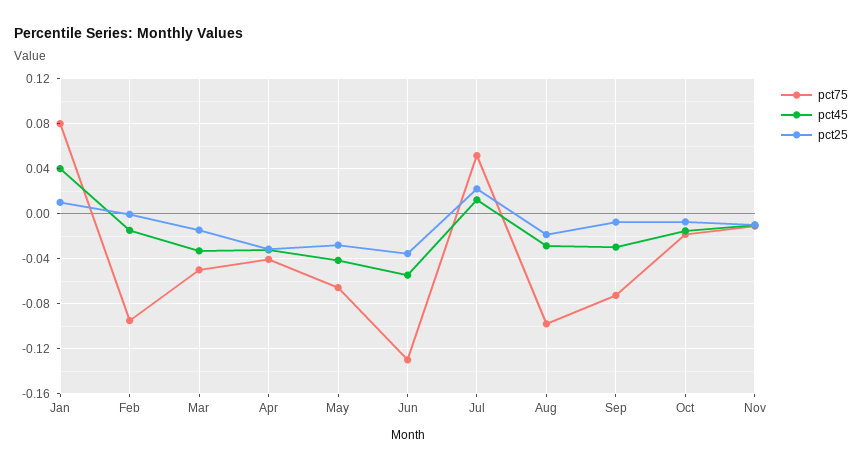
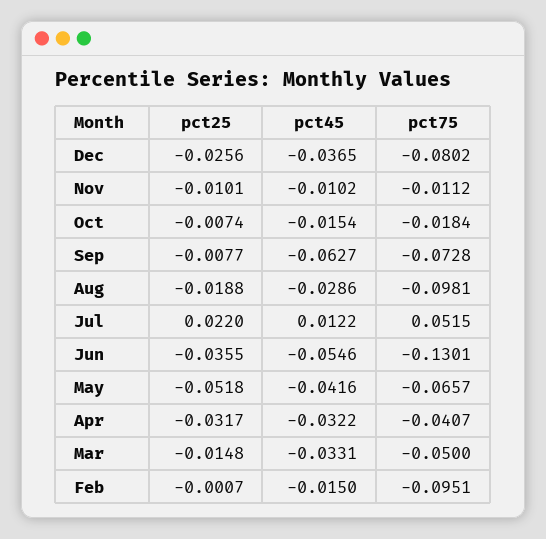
pct75, Jan: 0.08 -> none
pct45, Jan: 0.04 -> none
pct25, Jan: 0.01 -> none
pct25, May: -0.03 -> -0.0518
pct45, Sep: -0.03 -> -0.0627
pct25, Dec: none -> -0.0256
pct45, Dec: none -> -0.0365
pct75, Dec: none -> -0.0802

